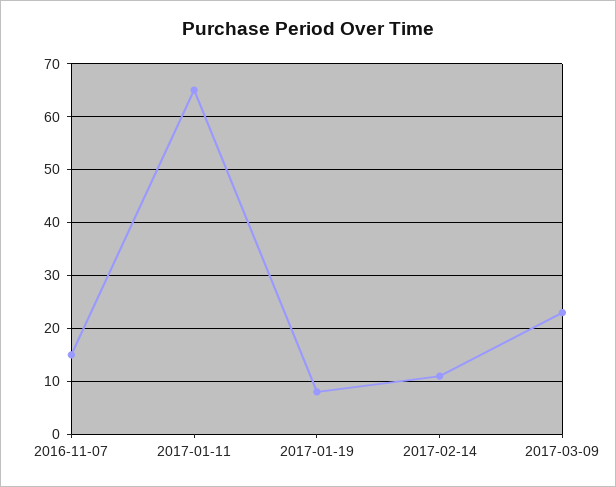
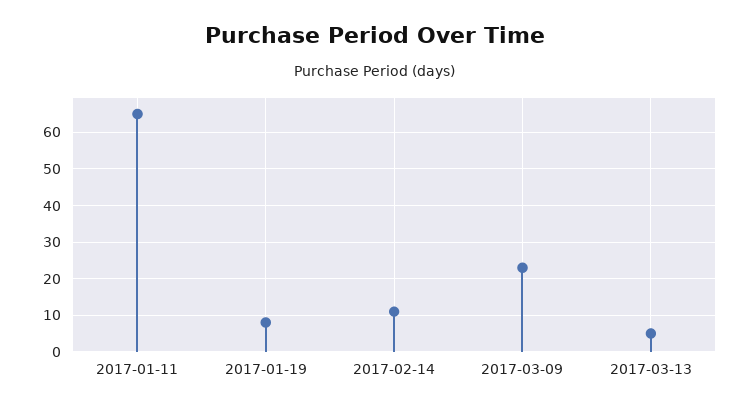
2016-11-07: 15 -> none
2017-03-13: none -> 5

